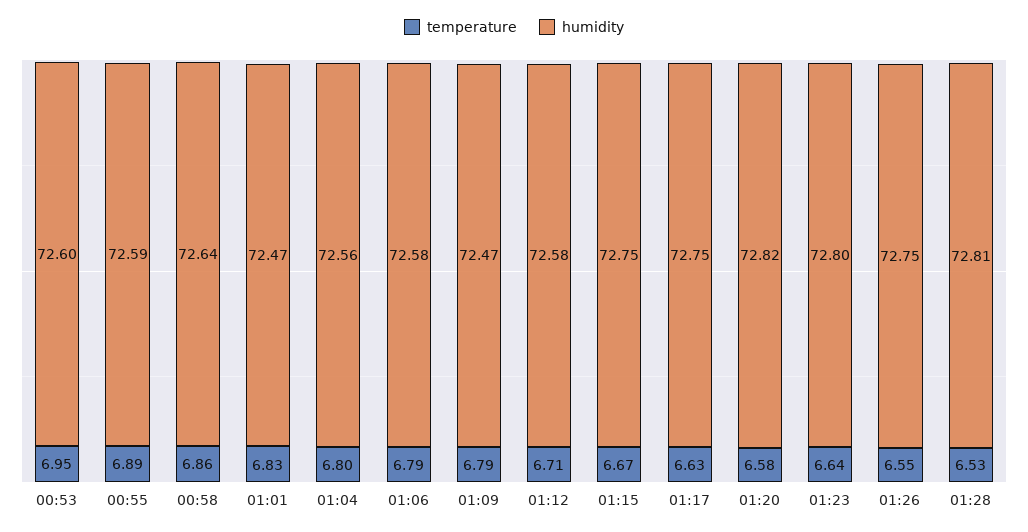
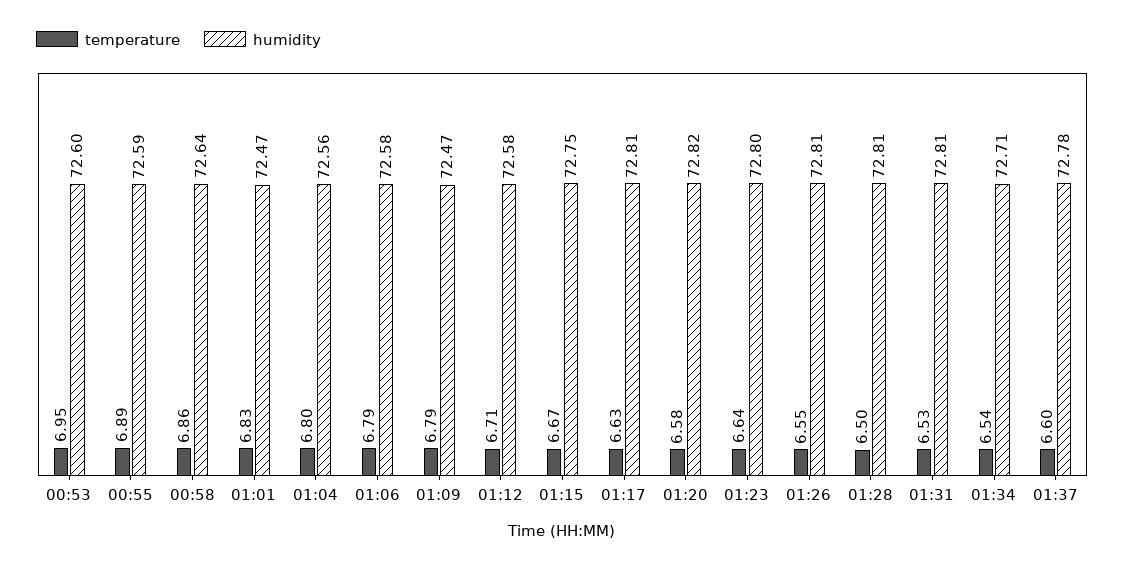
humidity, 01:17: 72.75 -> 72.81
humidity, 01:26: 72.75 -> 72.81
temperature, 01:28: 6.53 -> 6.5
temperature, 01:31: none -> 6.53
humidity, 01:31: none -> 72.81
temperature, 01:34: none -> 6.54
humidity, 01:34: none -> 72.71
temperature, 01:37: none -> 6.6
humidity, 01:37: none -> 72.78

